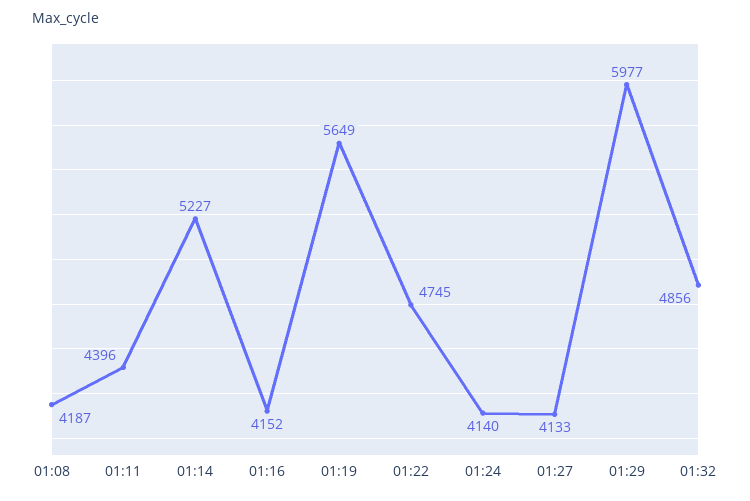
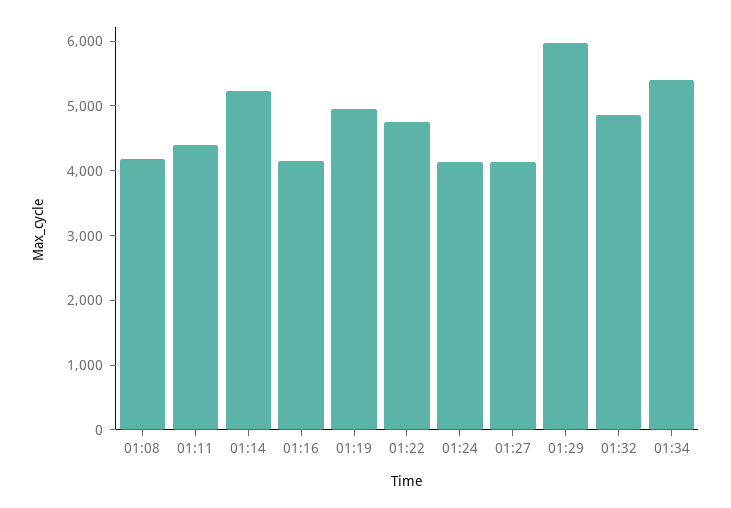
01:19: 5649 -> 5000
01:34: none -> 5400

